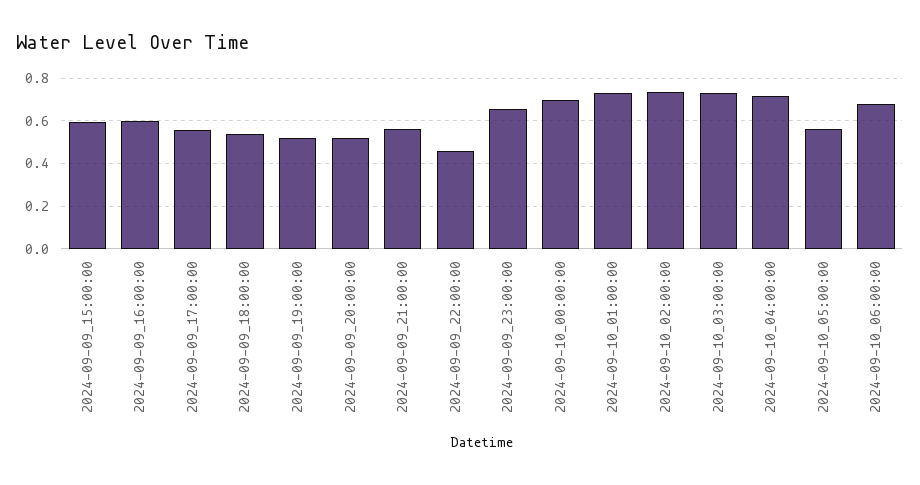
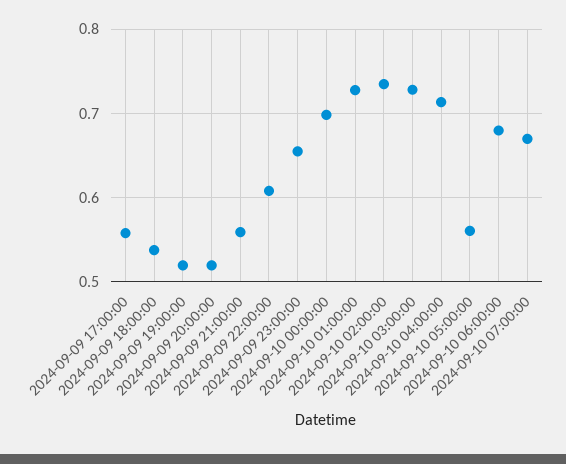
2024-09-09_15:00:00: 0.6 -> none
2024-09-09_16:00:00: 0.6 -> none
2024-09-09_22:00:00: 0.45 -> 0.61
2024-09-10 07:00:00: none -> 0.67

